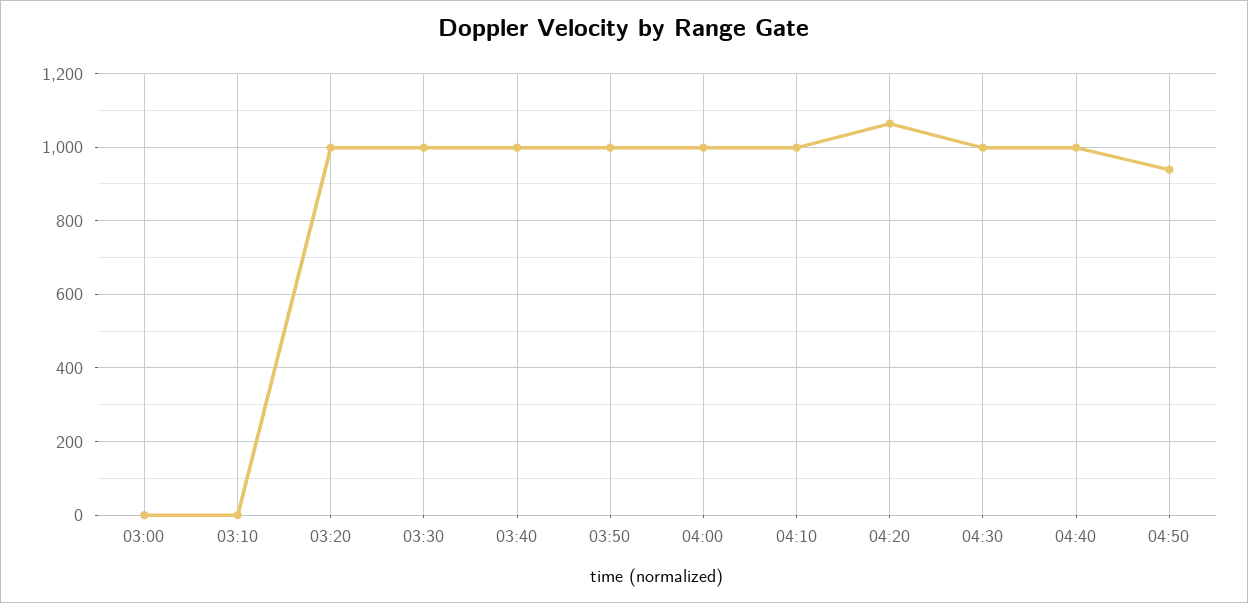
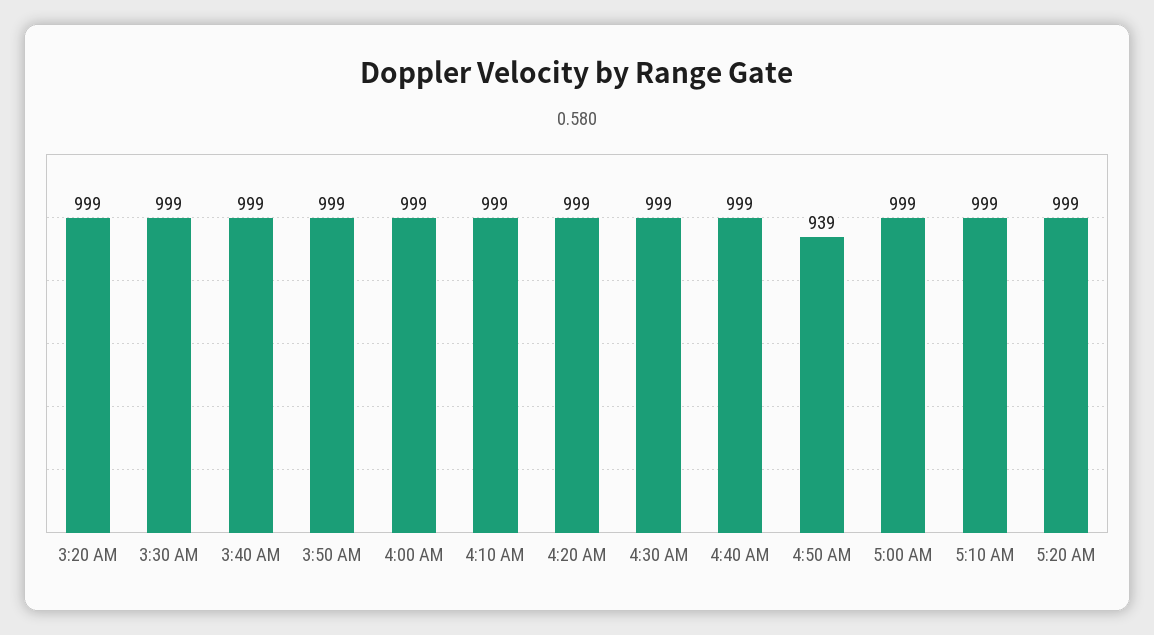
03:00: 0 -> none
03:10: 0 -> none
04:20: 1060 -> 999
5:00 AM: none -> 999
5:10 AM: none -> 999
5:20 AM: none -> 999

